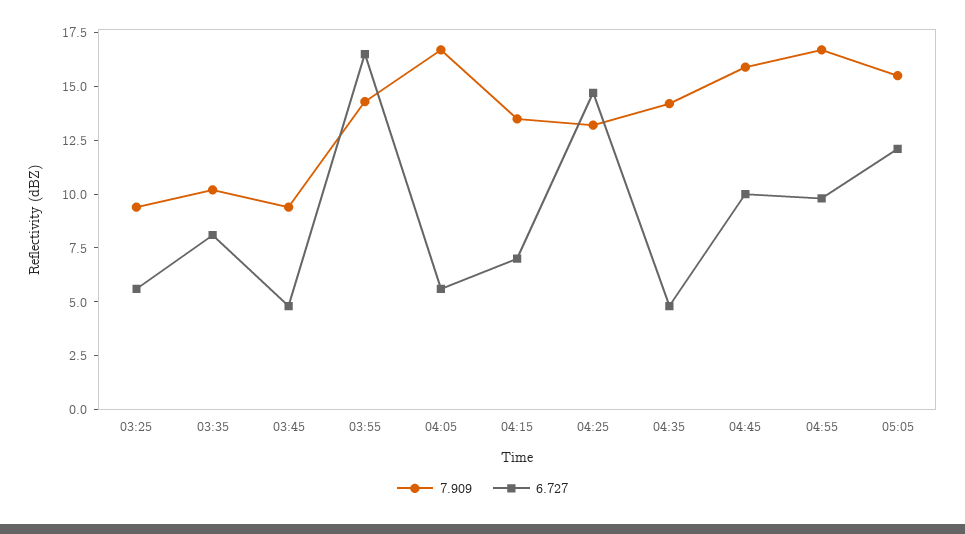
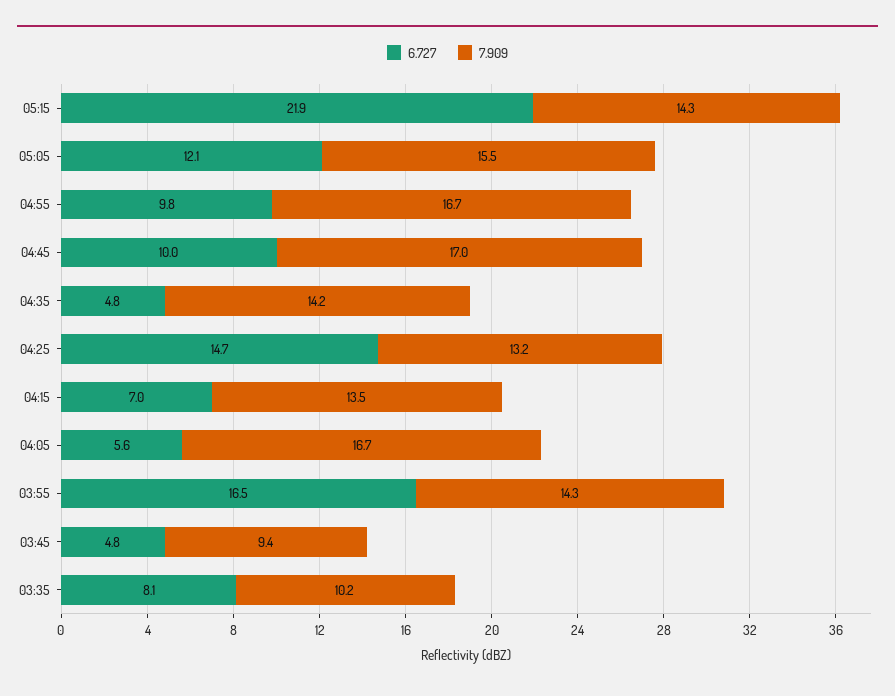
7.909, 03:25: 9.5 -> none
6.727, 03:25: 5.5 -> none
7.909, 04:45: 16 -> 17
6.727, 05:15: none -> 21.9
7.909, 05:15: none -> 14.3

